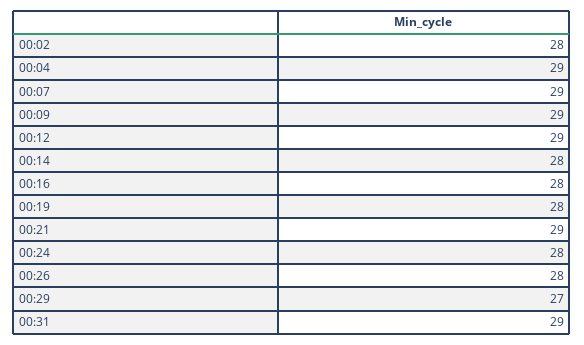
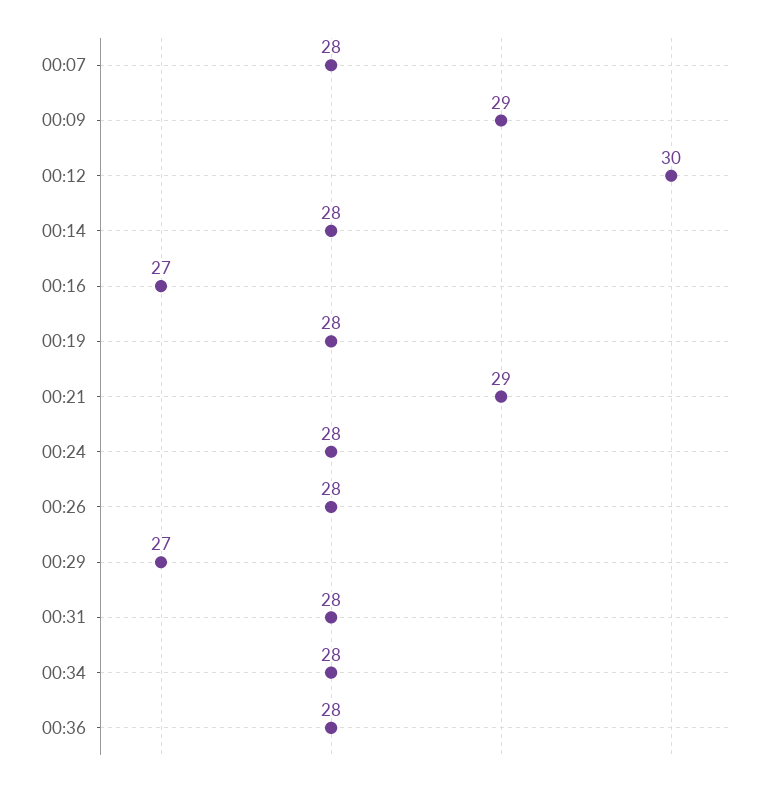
00:02: 28 -> none
00:04: 29 -> none
00:07: 29 -> 28
00:12: 29 -> 30
00:16: 28 -> 27
00:31: 29 -> 28
00:34: none -> 28
00:36: none -> 28

